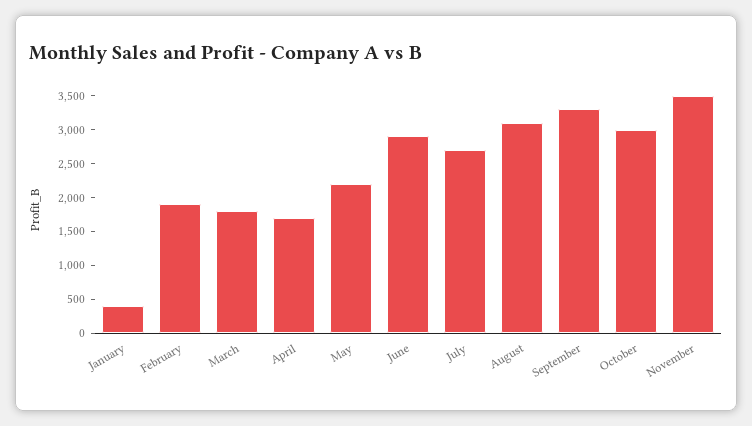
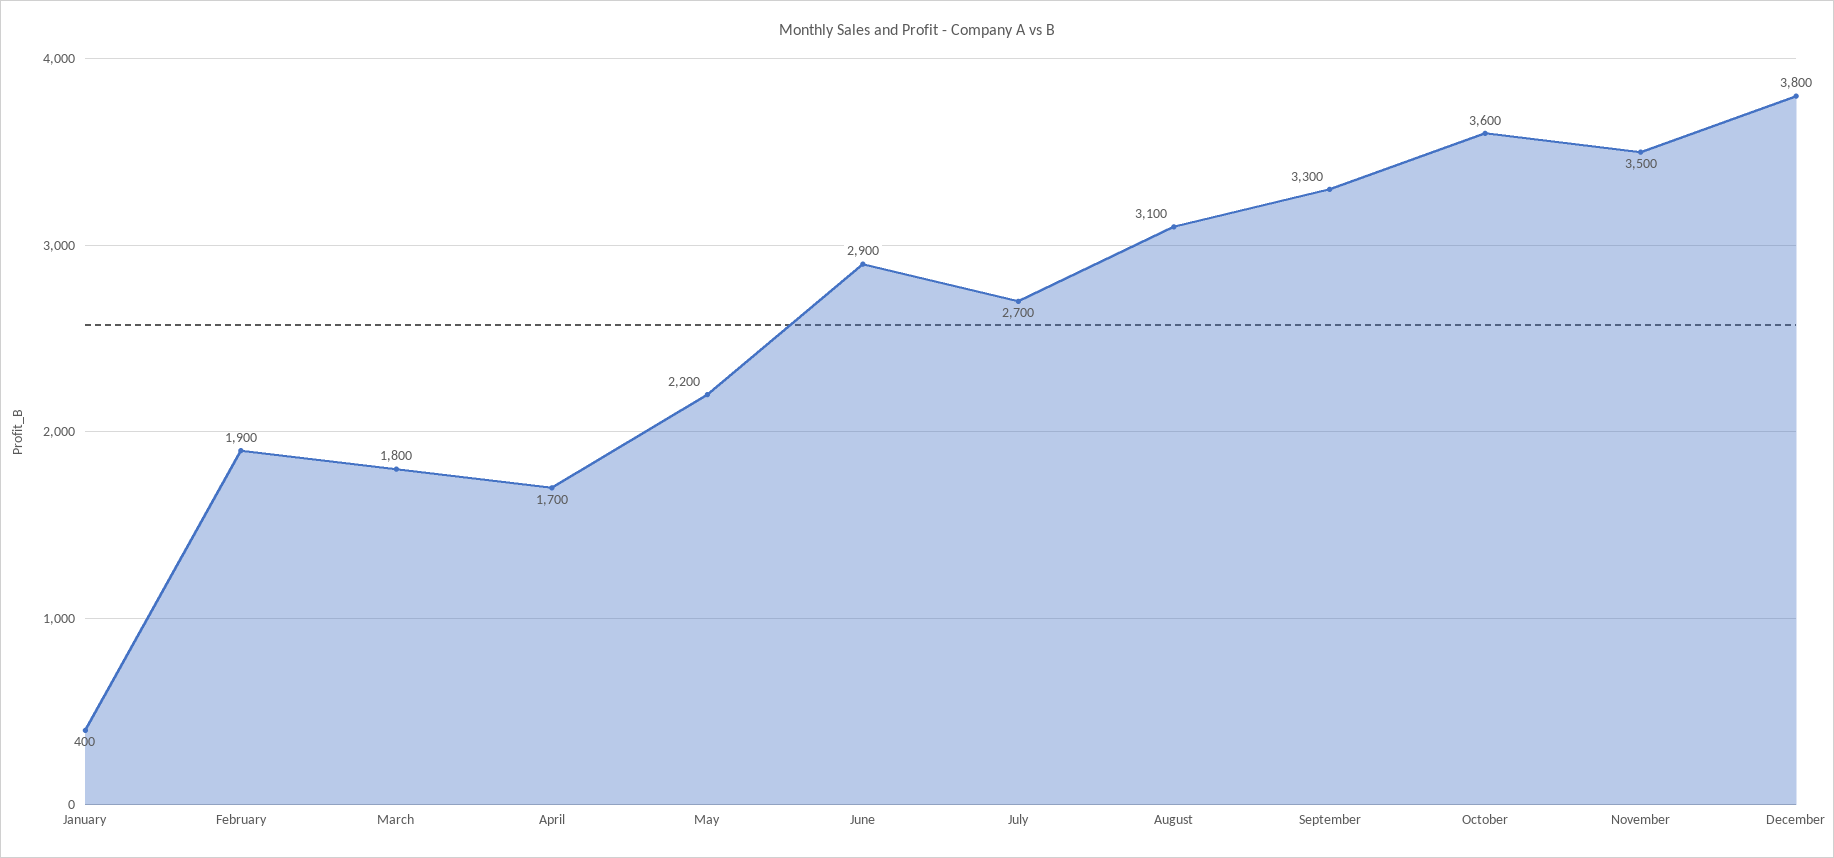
October: 3000 -> 3600
December: none -> 3800

